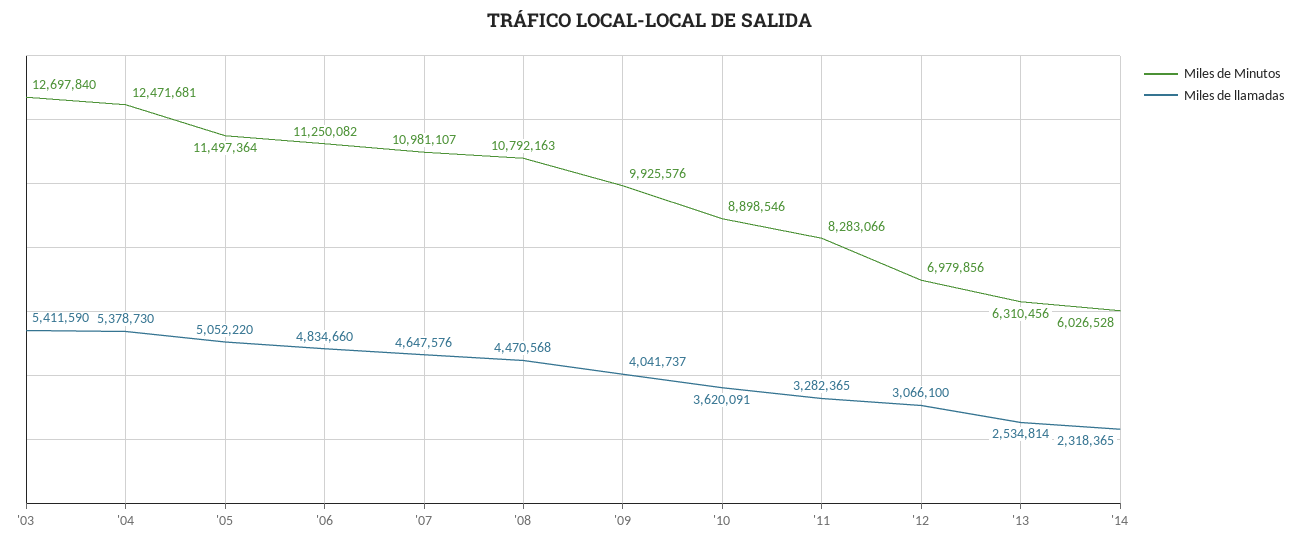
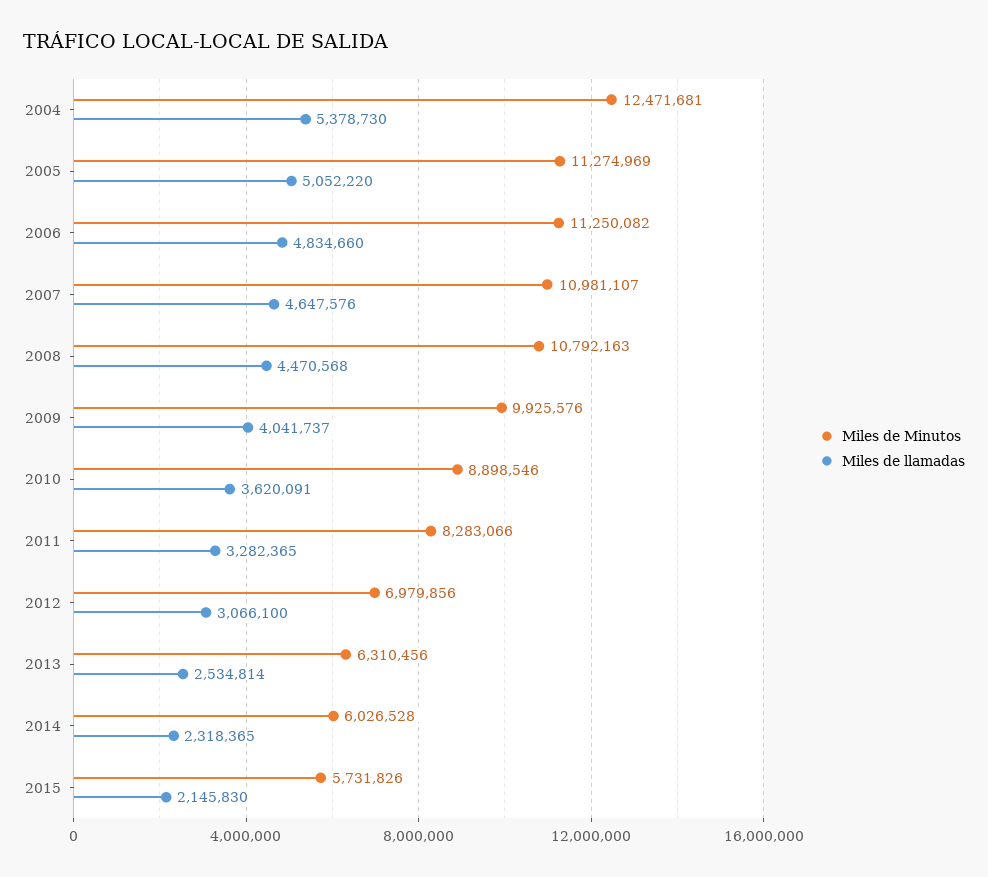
Miles de Minutos, '03: 12697840 -> none
Miles de llamadas, '03: 5411590 -> none
Miles de Minutos, '05: 11497364 -> 11274969
Miles de Minutos, 2015: none -> 5731826
Miles de llamadas, 2015: none -> 2145830

